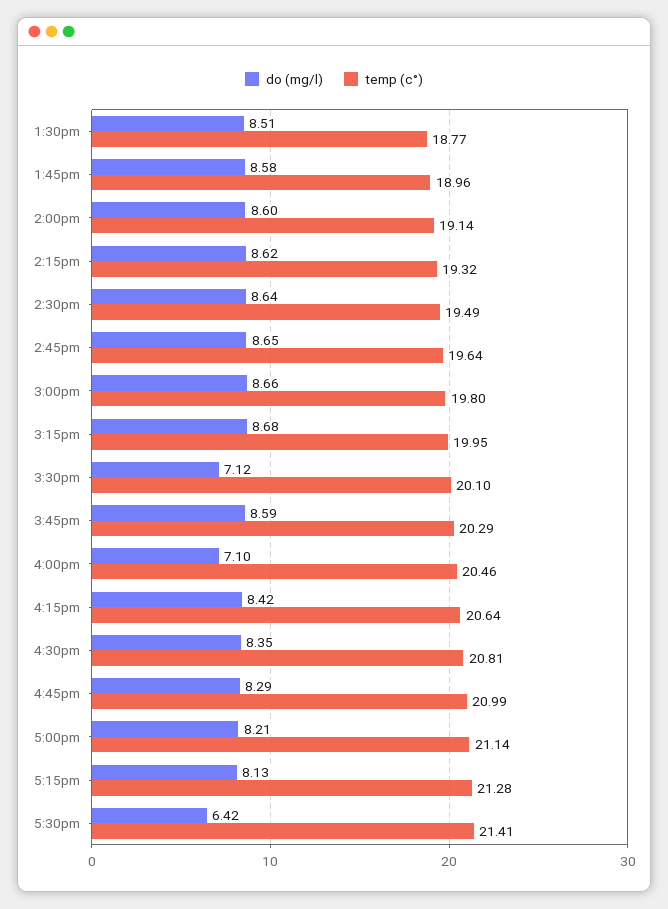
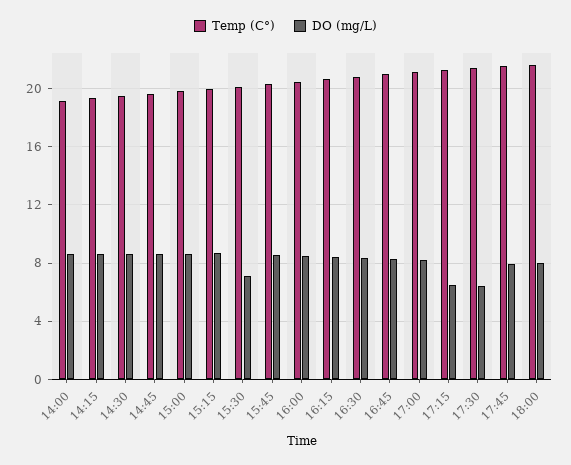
do (mg/l), 1:30pm: 8.51 -> none
temp (c°), 1:30pm: 18.77 -> none
do (mg/l), 1:45pm: 8.58 -> none
temp (c°), 1:45pm: 18.96 -> none
do (mg/l), 4:00pm: 7.1 -> 8.5
do (mg/l), 5:15pm: 8.13 -> 6.5
temp (c°), 17:45: none -> 21.5
do (mg/l), 17:45: none -> 8
temp (c°), 18:00: none -> 21.5
do (mg/l), 18:00: none -> 8

